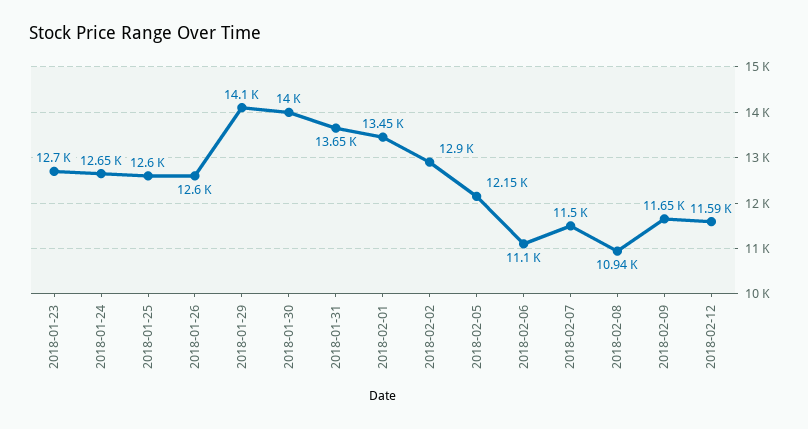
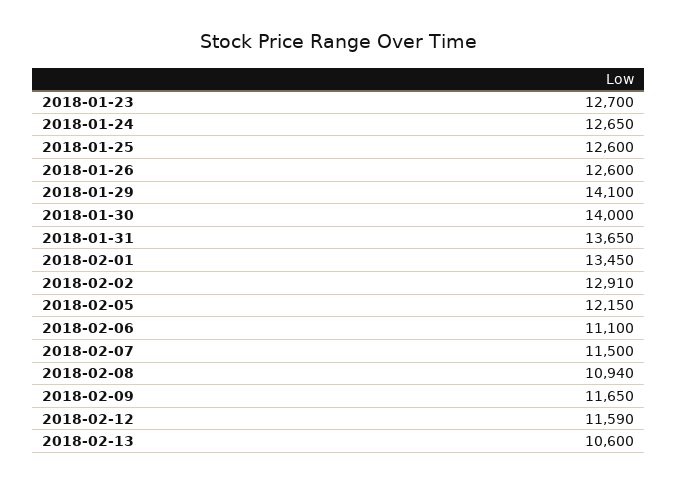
2018-02-02: 12900 -> 12910
2018-02-13: none -> 10600

